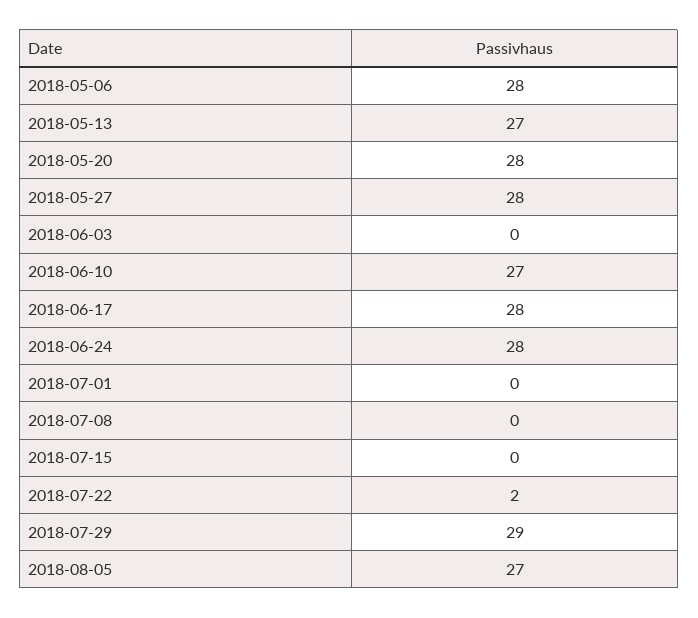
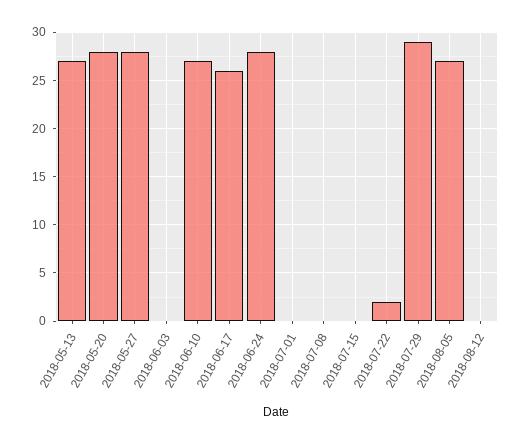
2018-05-06: 28 -> none
2018-06-17: 28 -> 26
2018-08-12: none -> 0

